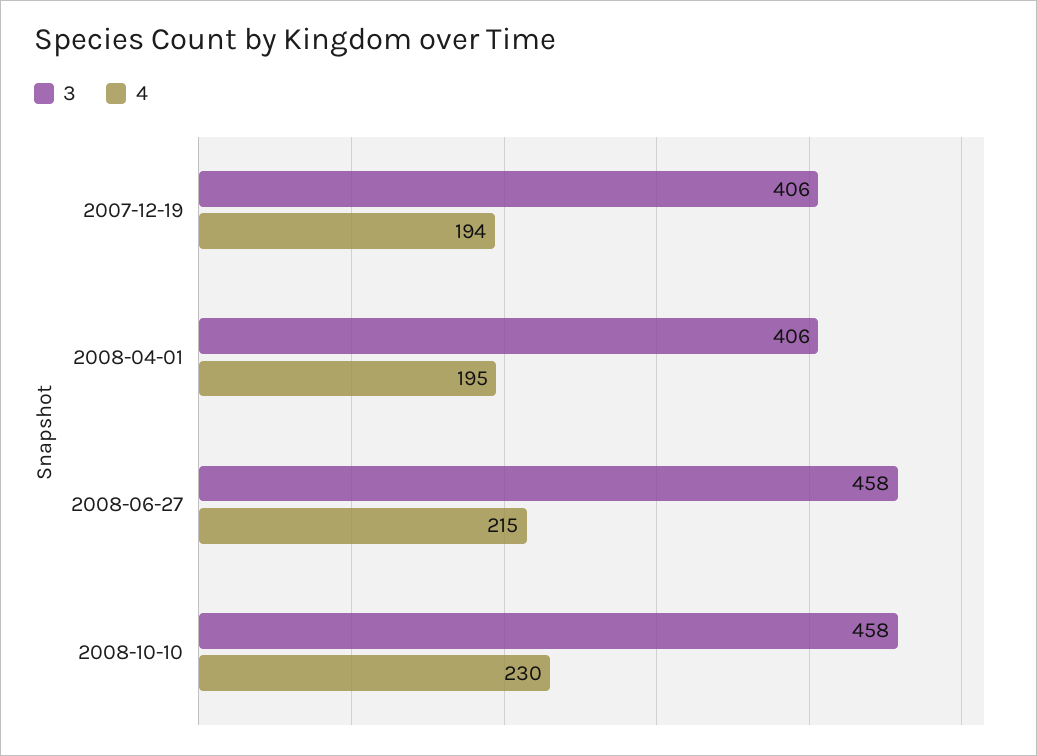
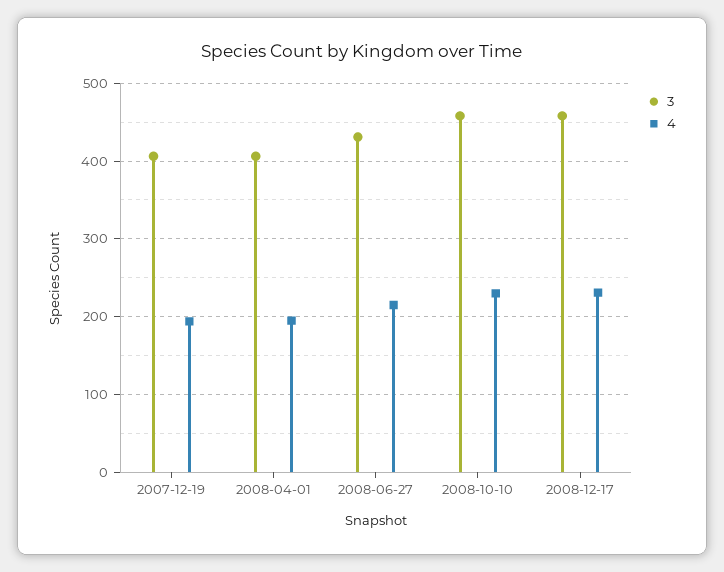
3, 2008-06-27: 458 -> 430
3, 2008-12-17: none -> 460
4, 2008-12-17: none -> 230

